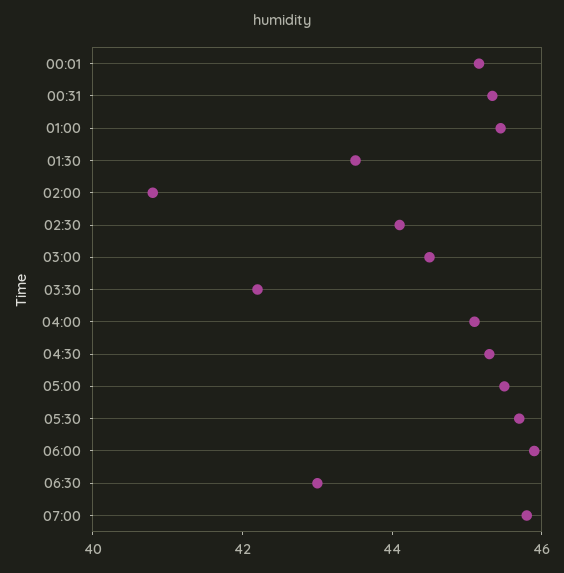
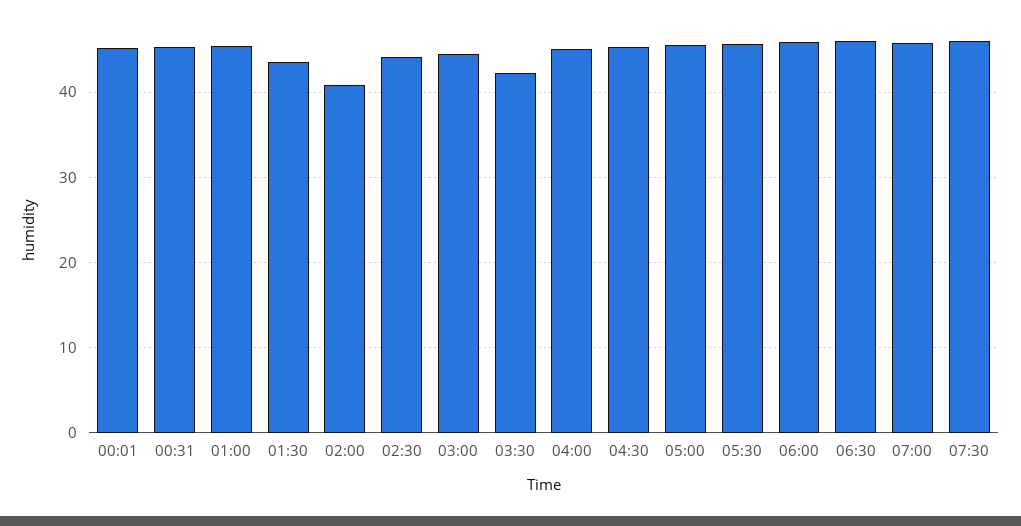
06:30: 43 -> 46
07:30: none -> 46

